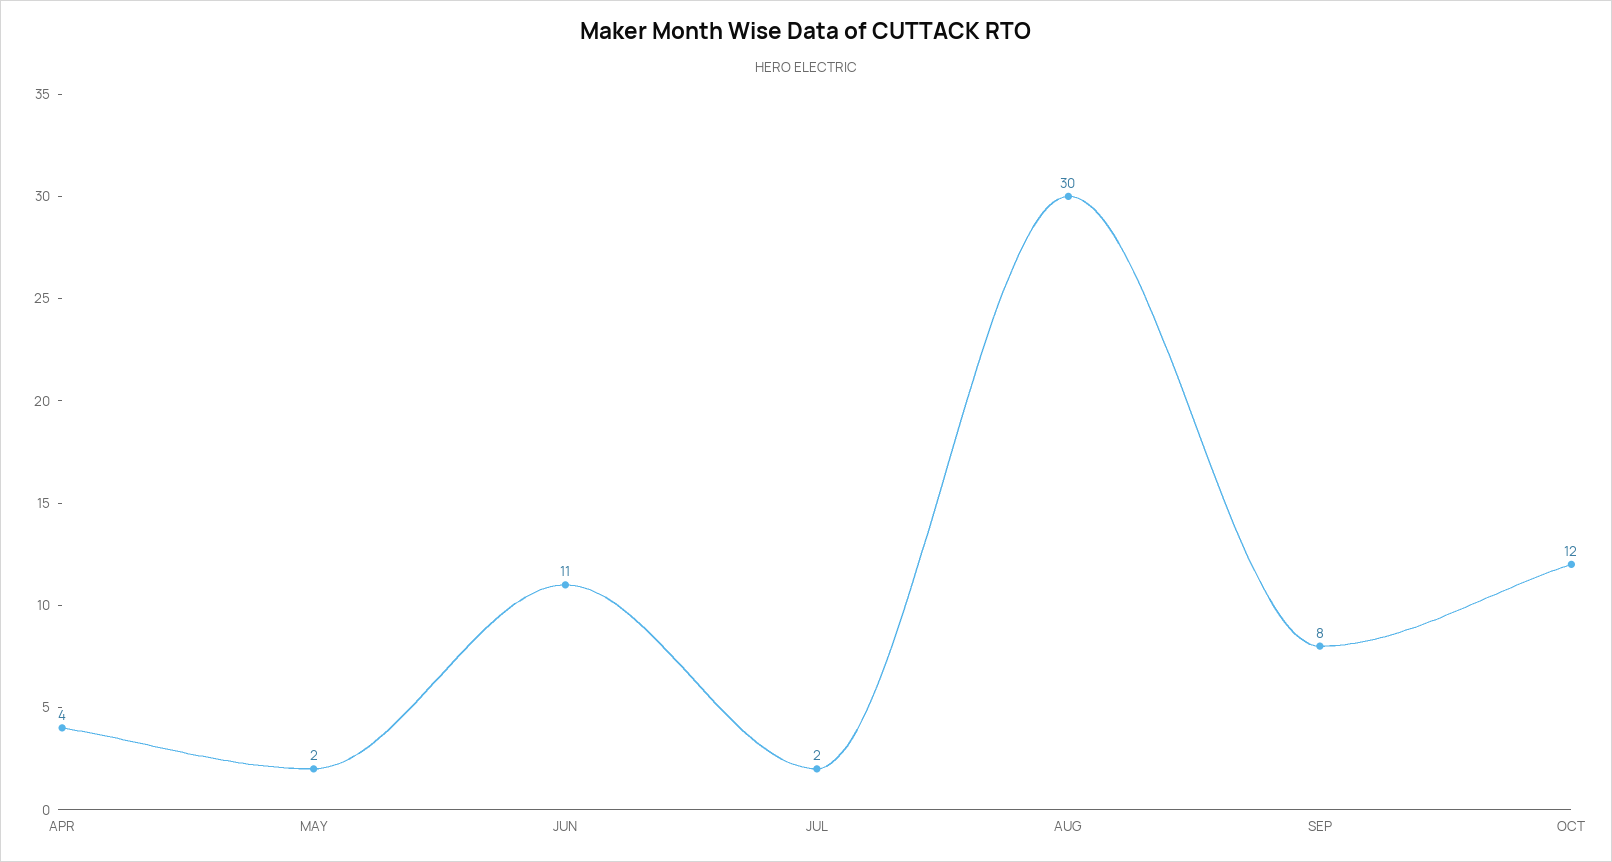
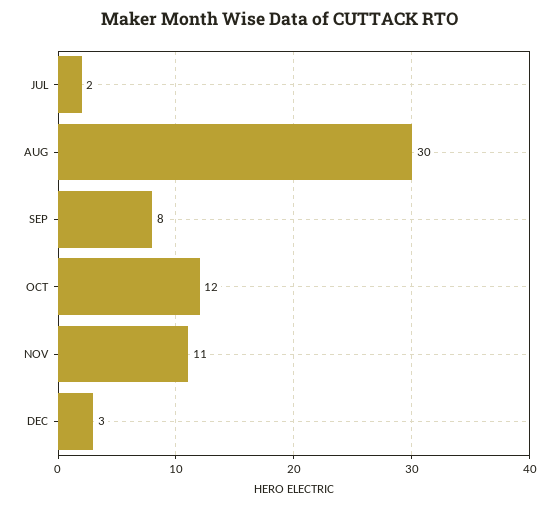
APR: 4 -> none
MAY: 2 -> none
JUN: 11 -> none
NOV: none -> 11
DEC: none -> 3

